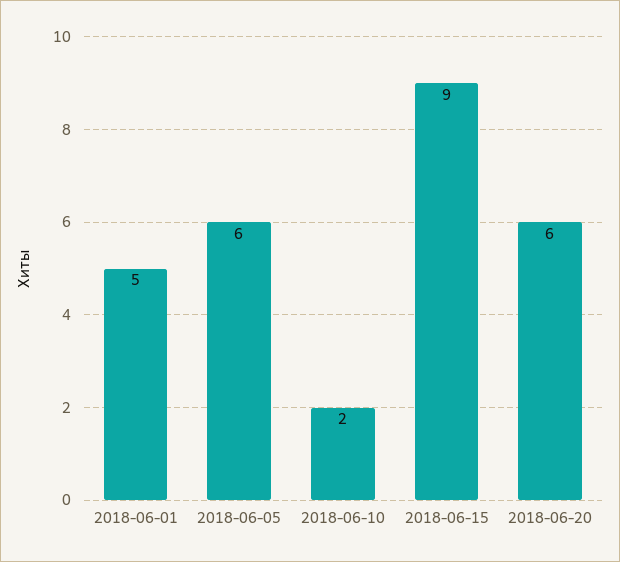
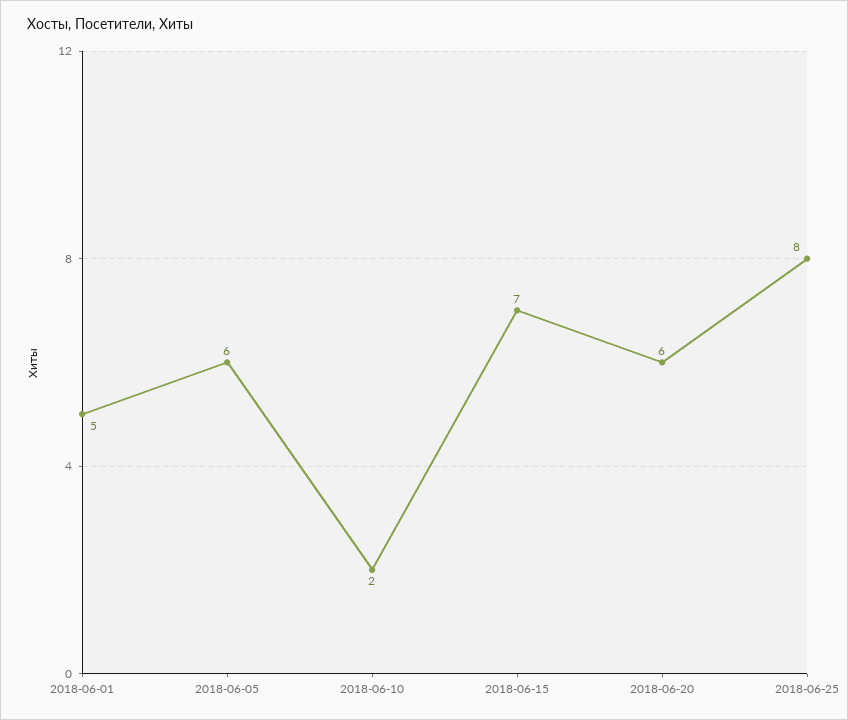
2018-06-15: 9 -> 7
2018-06-25: none -> 8

